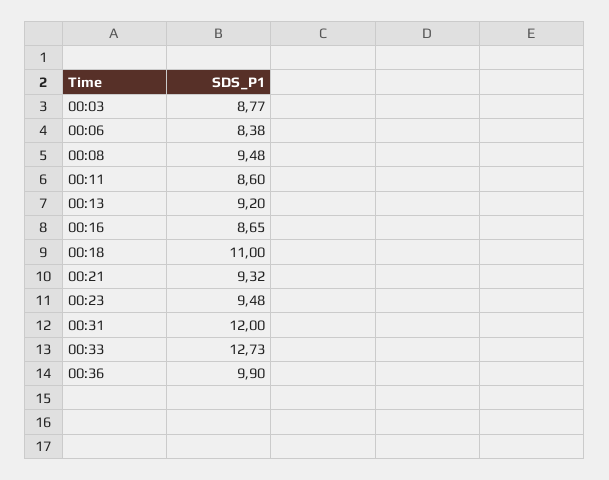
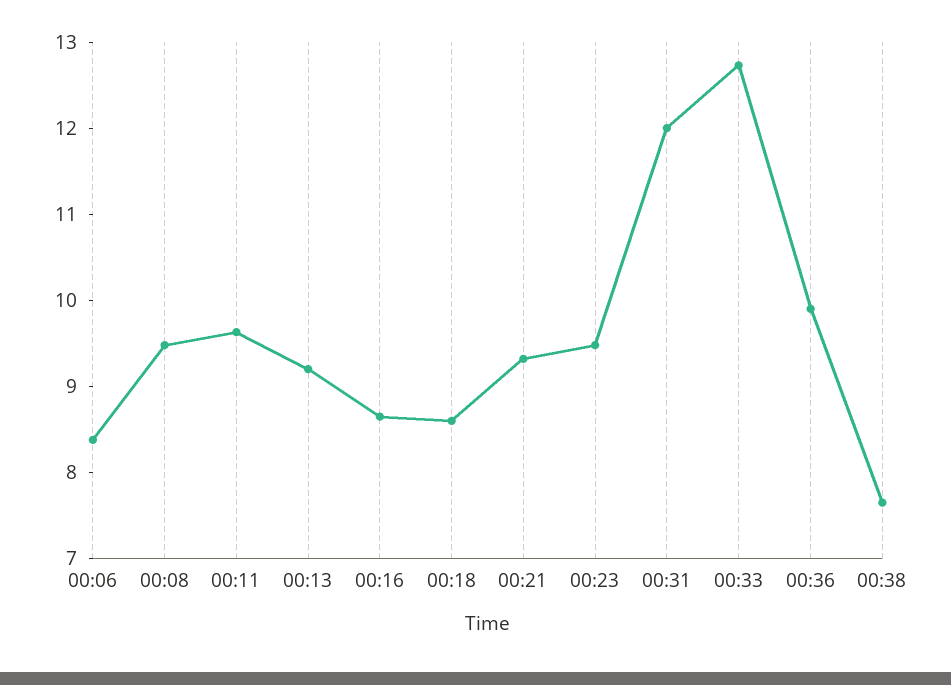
00:03: 8.77 -> none
00:11: 8.6 -> 9.6
00:18: 11 -> 8.6
00:38: none -> 7.6

